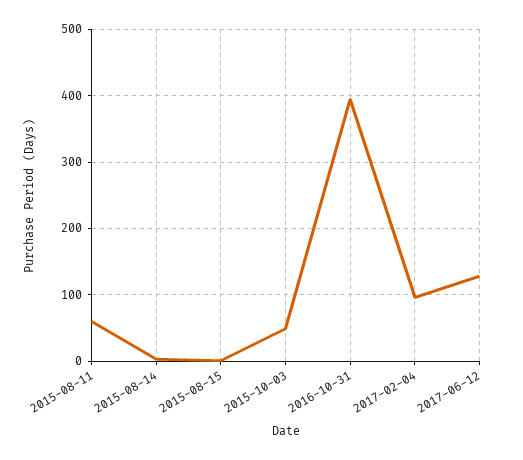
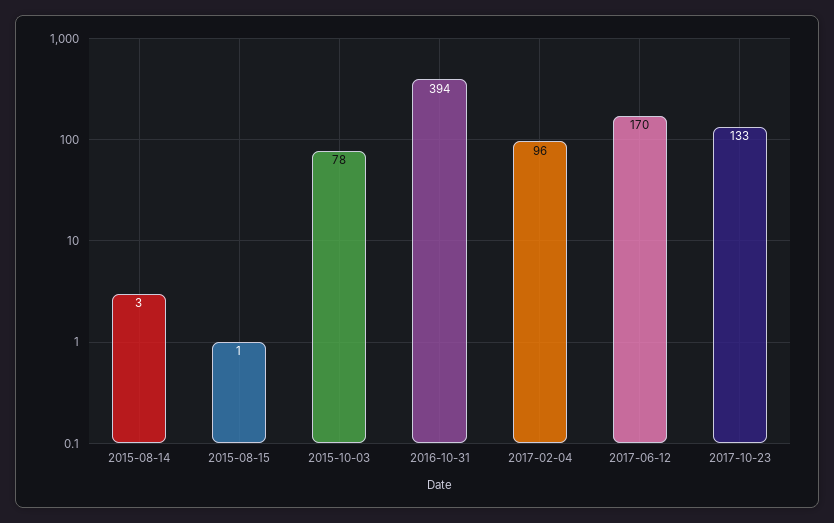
2015-08-11: 60 -> none
2015-10-03: 50 -> 78
2017-06-12: 130 -> 170
2017-10-23: none -> 133

